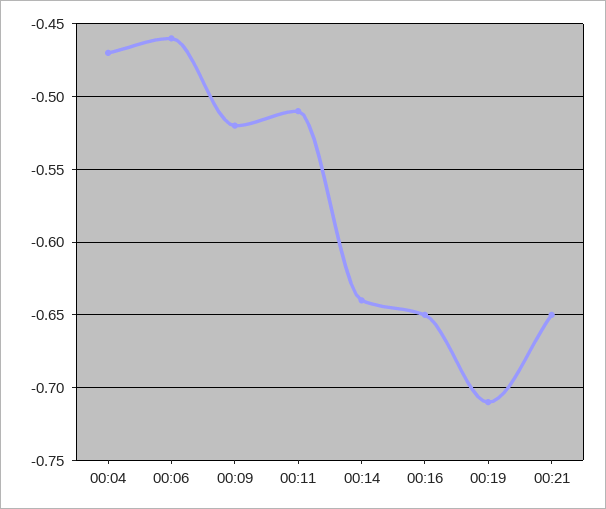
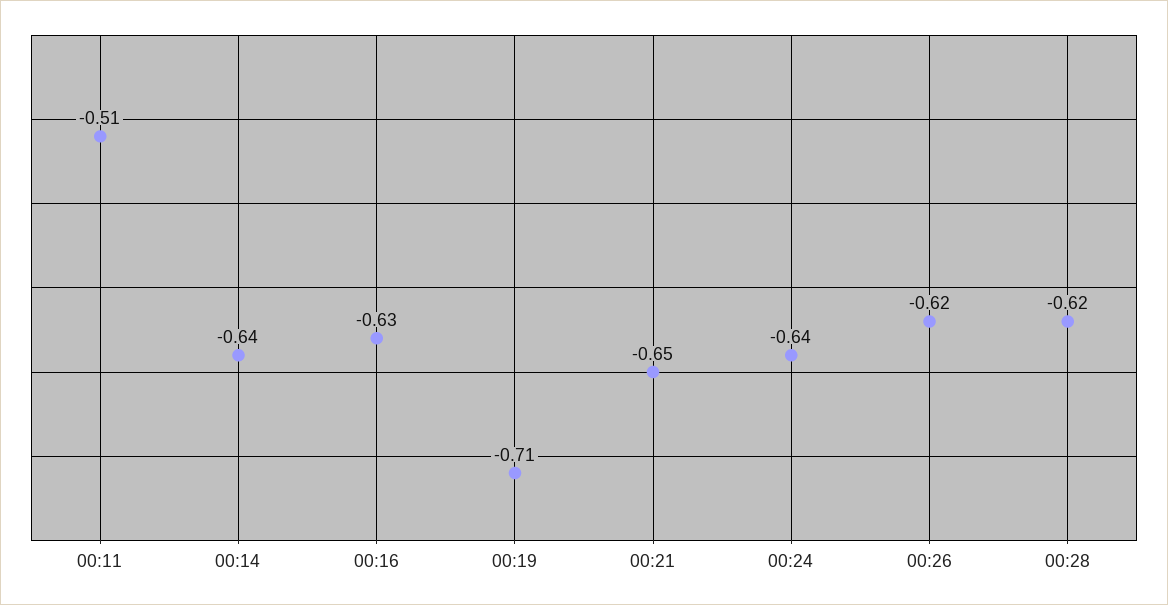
00:04: -0.47 -> none
00:06: -0.46 -> none
00:09: -0.52 -> none
00:16: -0.65 -> -0.63
00:24: none -> -0.64
00:26: none -> -0.62
00:28: none -> -0.62

